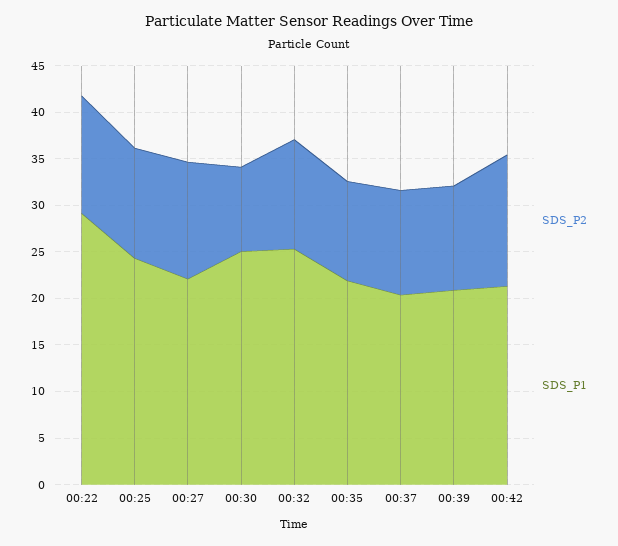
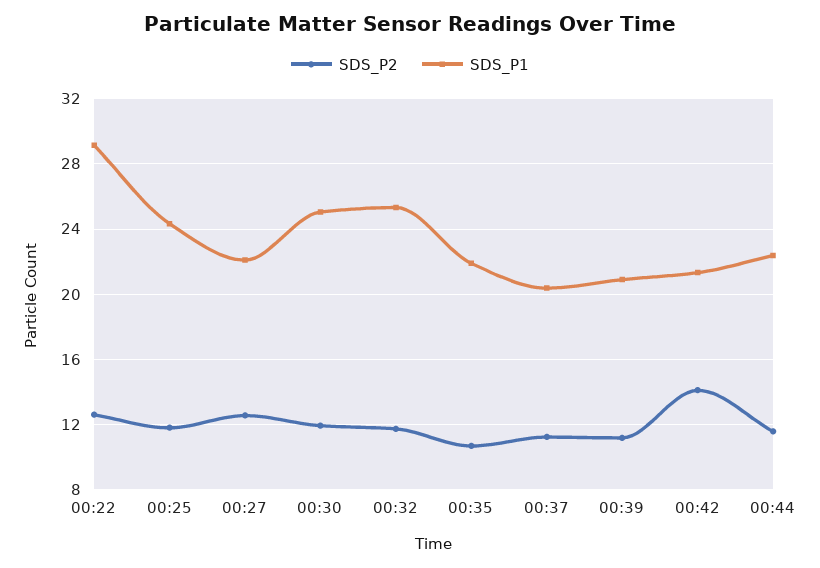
SDS_P2, 00:30: 9 -> 12
SDS_P2, 00:44: none -> 11.5
SDS_P1, 00:44: none -> 22.5

